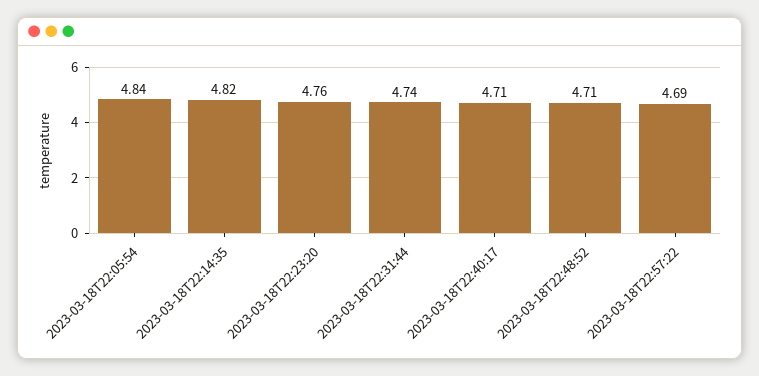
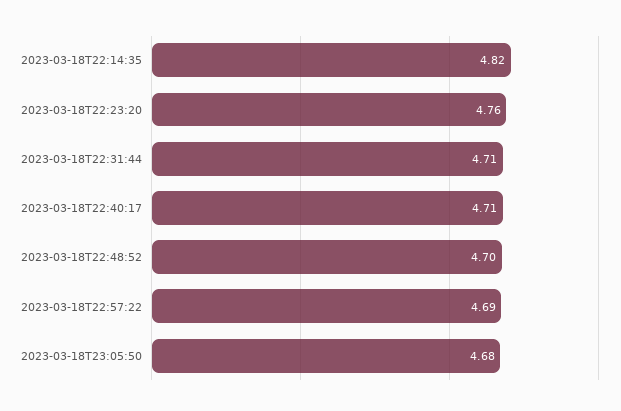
2023-03-18T22:05:54: 4.84 -> none
2023-03-18T22:31:44: 4.74 -> 4.71
2023-03-18T22:48:52: 4.71 -> 4.7
2023-03-18T23:05:50: none -> 4.68

